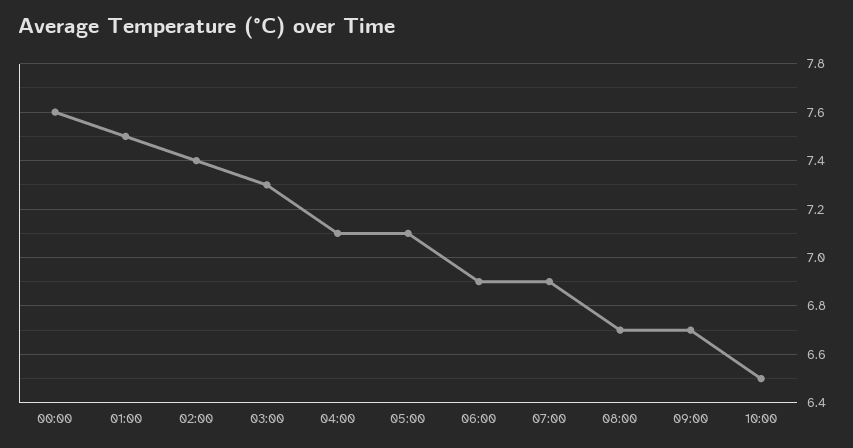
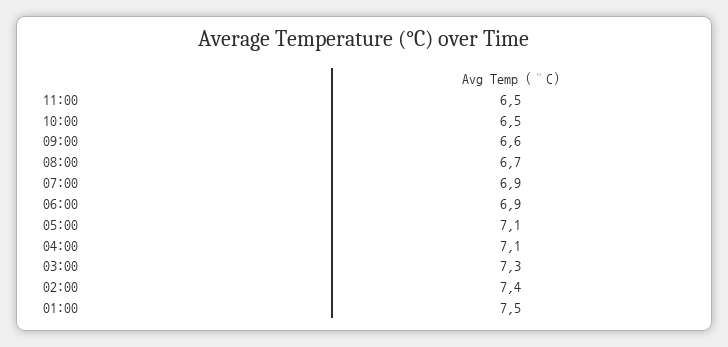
00:00: 7.6 -> none
09:00: 6.7 -> 6.6
11:00: none -> 6.5

